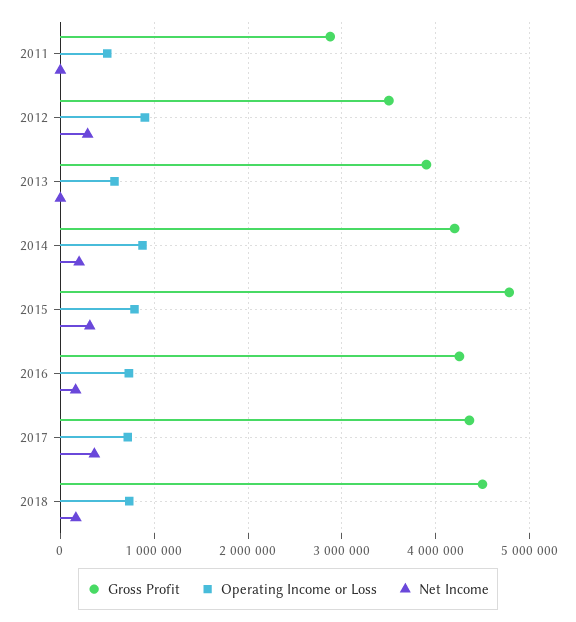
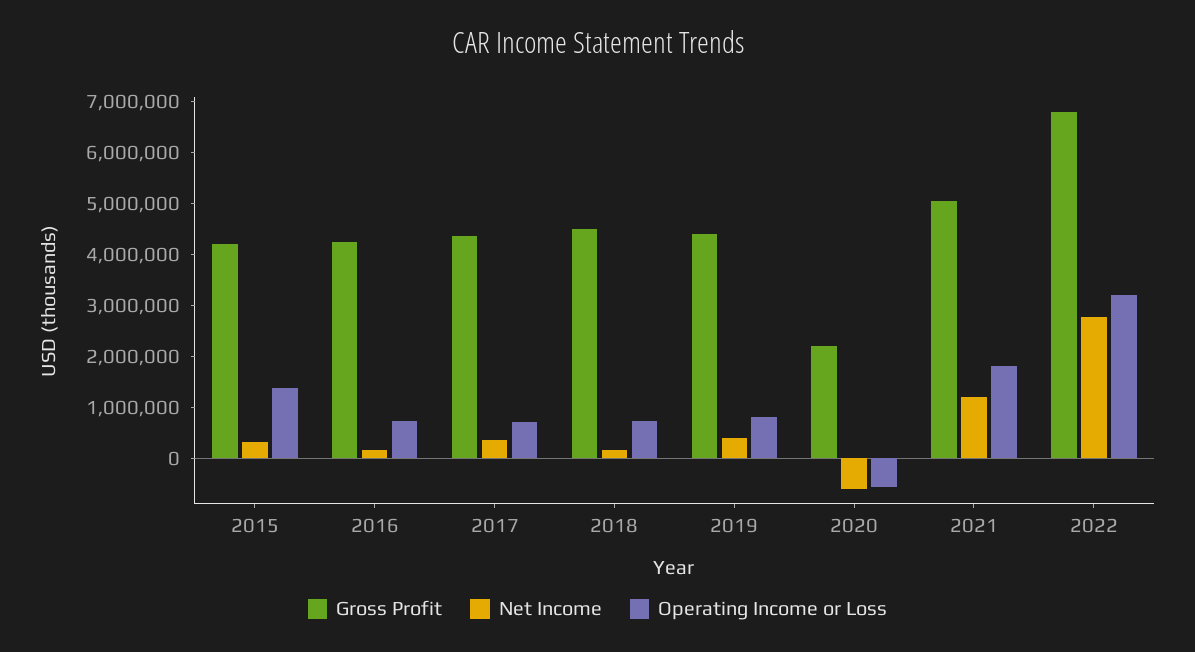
Gross Profit, 2011: 2900000 -> none
Operating Income or Loss, 2011: 500000 -> none
Net Income, 2011: 0 -> none
Gross Profit, 2012: 3500000 -> none
Operating Income or Loss, 2012: 900000 -> none
Net Income, 2012: 300000 -> none
Gross Profit, 2013: 3900000 -> none
Operating Income or Loss, 2013: 600000 -> none
Net Income, 2013: 0 -> none
Gross Profit, 2014: 4200000 -> none
Operating Income or Loss, 2014: 900000 -> none
Net Income, 2014: 200000 -> none
Gross Profit, 2015: 4800000 -> 4200000
Operating Income or Loss, 2015: 800000 -> 1400000
Gross Profit, 2019: none -> 4400000
Net Income, 2019: none -> 400000
Operating Income or Loss, 2019: none -> 800000
Gross Profit, 2020: none -> 2200000
Net Income, 2020: none -> -600000
Operating Income or Loss, 2020: none -> -600000
Gross Profit, 2021: none -> 5000000
Net Income, 2021: none -> 1200000
Operating Income or Loss, 2021: none -> 1800000
Gross Profit, 2022: none -> 6800000
Net Income, 2022: none -> 2800000
Operating Income or Loss, 2022: none -> 3200000

